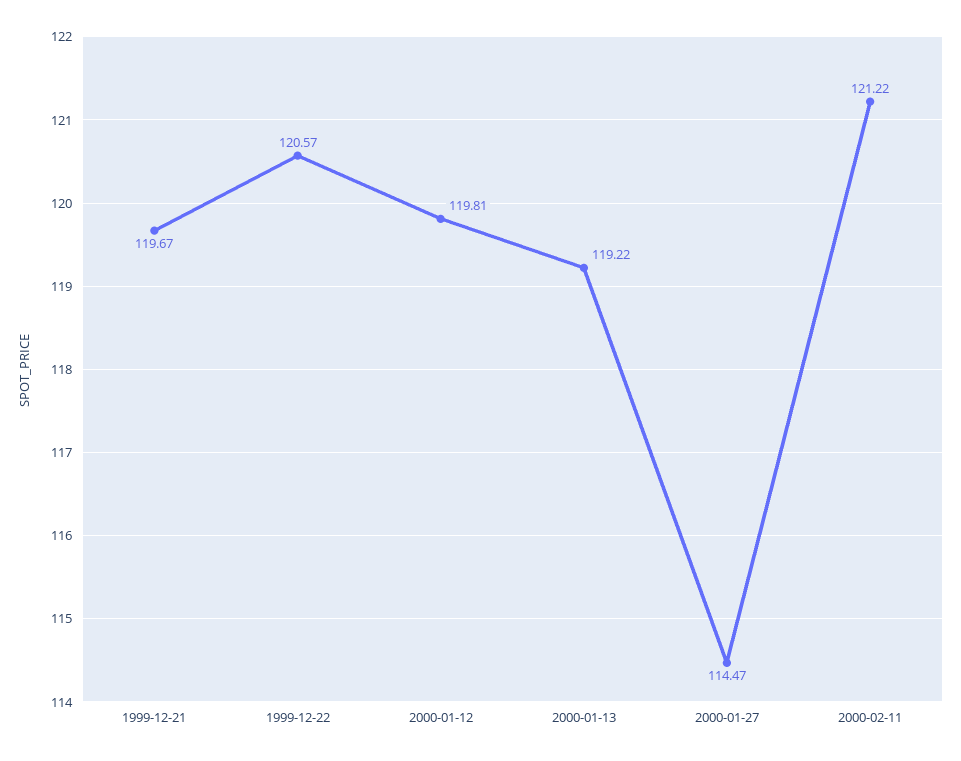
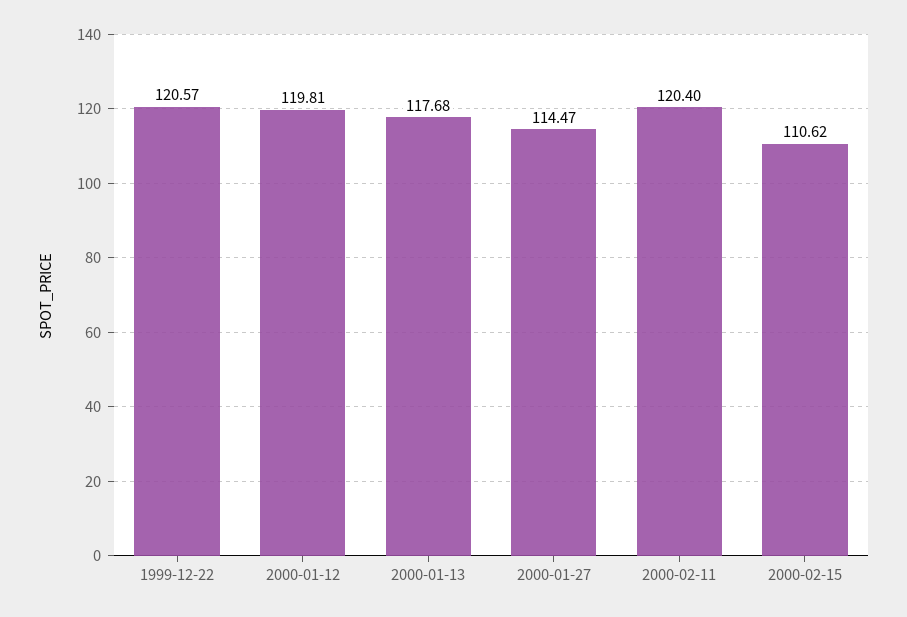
1999-12-21: 119.67 -> none
2000-01-13: 119.22 -> 117.68
2000-02-11: 121.22 -> 120.4
2000-02-15: none -> 110.62

